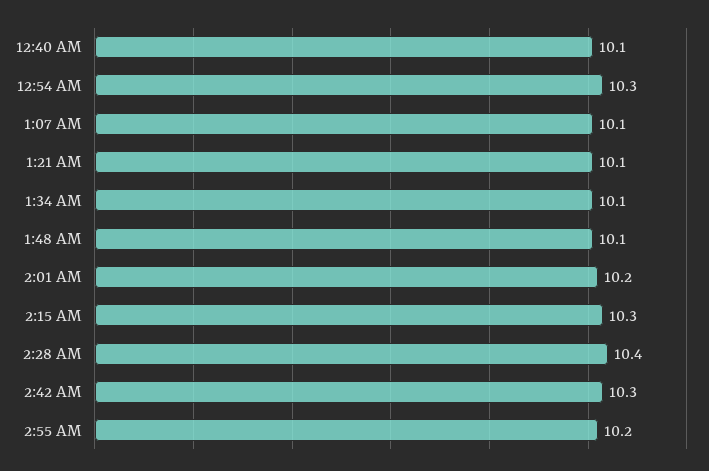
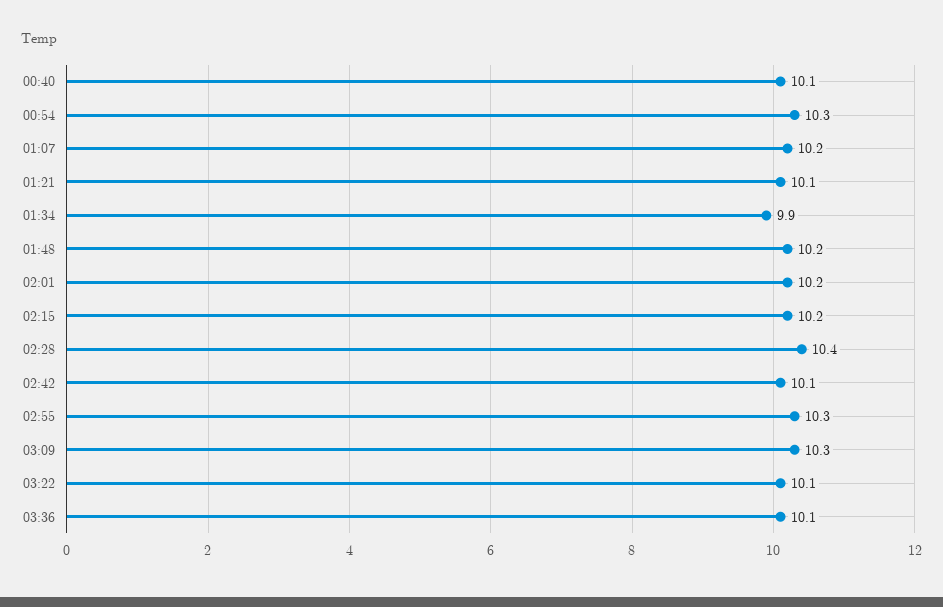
1:07 AM: 10.1 -> 10.2
1:34 AM: 10.1 -> 9.9
1:48 AM: 10.1 -> 10.2
2:15 AM: 10.3 -> 10.2
2:42 AM: 10.3 -> 10.1
2:55 AM: 10.2 -> 10.3
03:09: none -> 10.3
03:22: none -> 10.1
03:36: none -> 10.1

